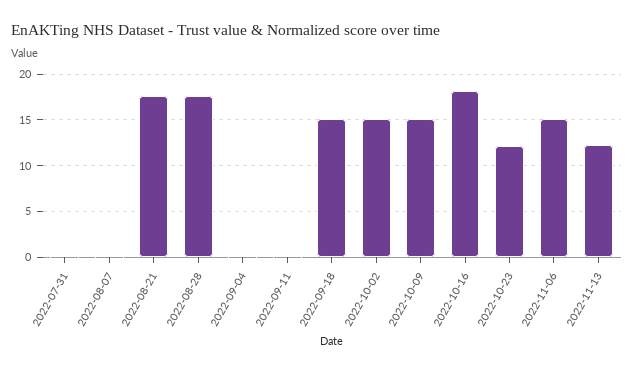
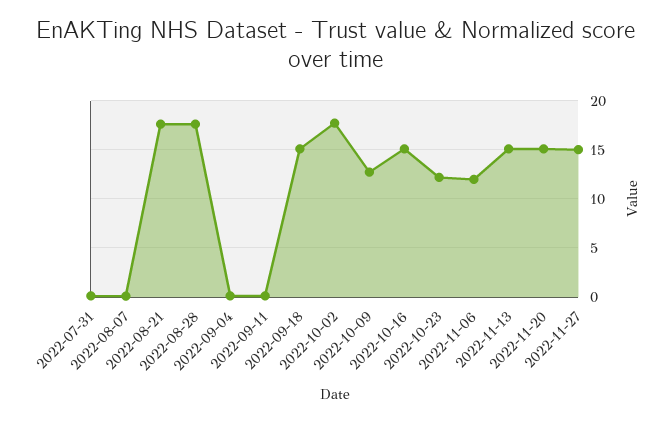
2022-10-02: 15 -> 18
2022-10-09: 15 -> 13
2022-10-16: 18 -> 15
2022-11-06: 15 -> 12
2022-11-13: 12 -> 15
2022-11-20: none -> 15
2022-11-27: none -> 15

